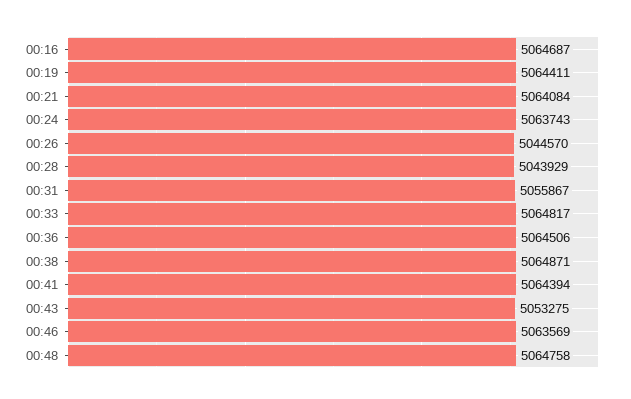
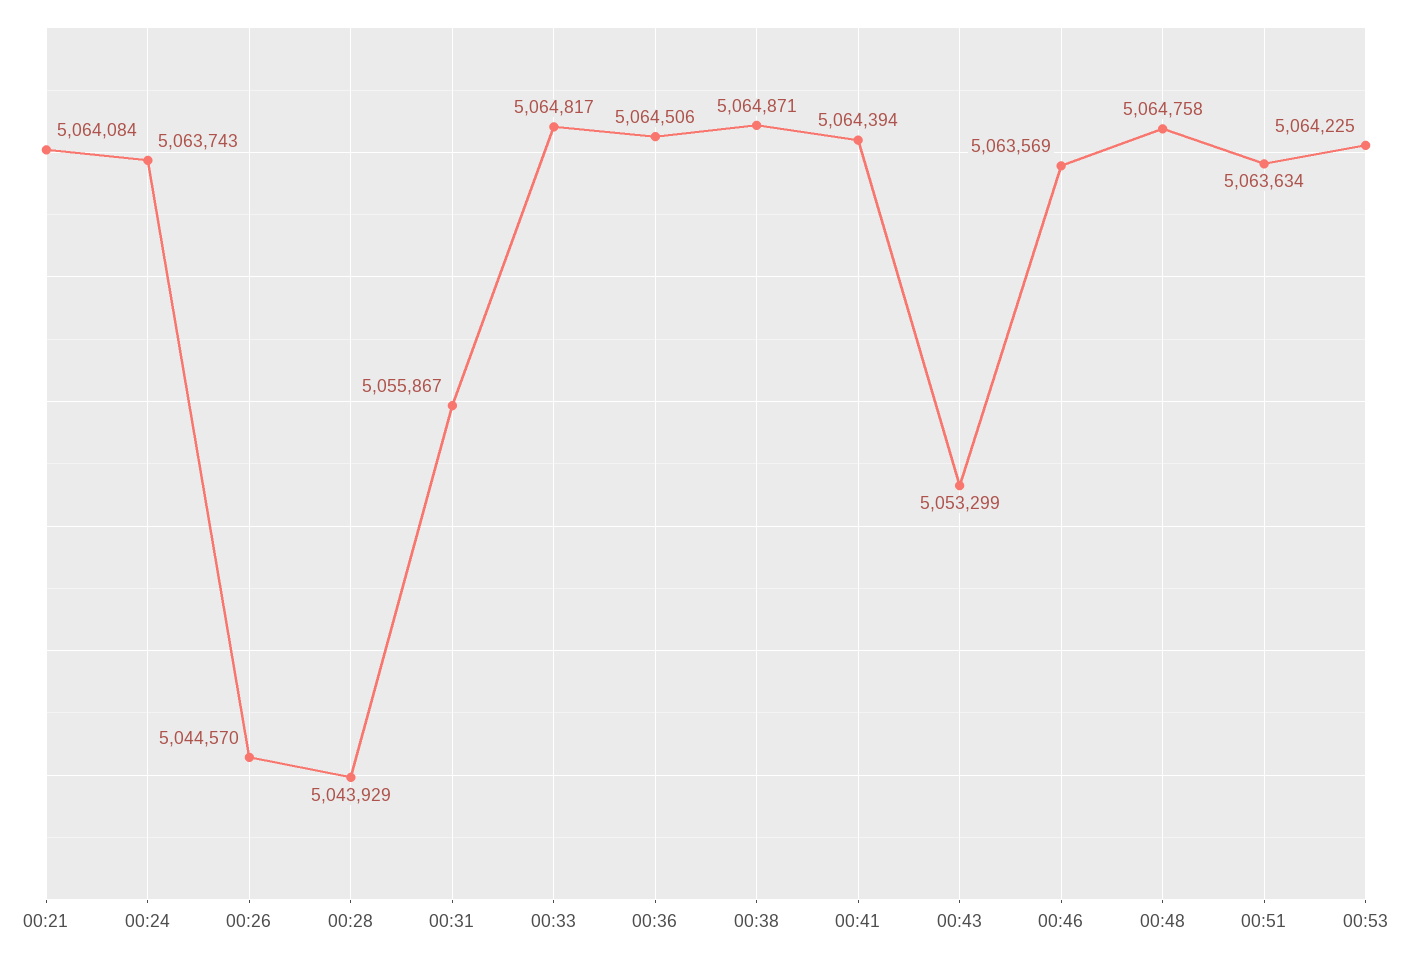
00:16: 5064687 -> none
00:19: 5064411 -> none
00:43: 5053275 -> 5053299
00:51: none -> 5063634
00:53: none -> 5064225

